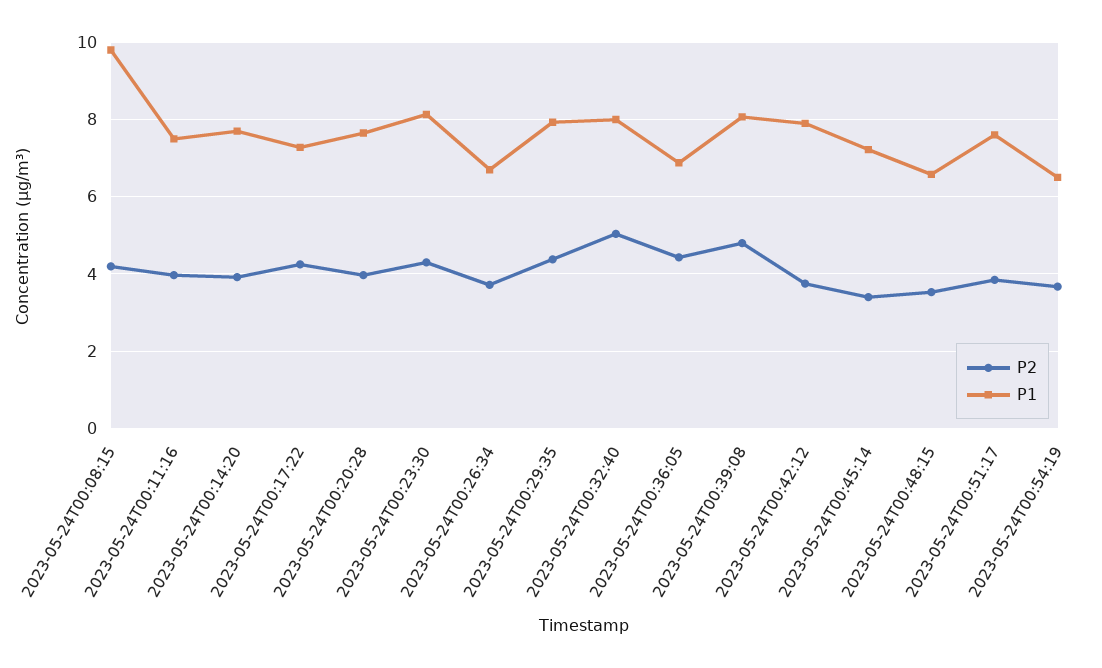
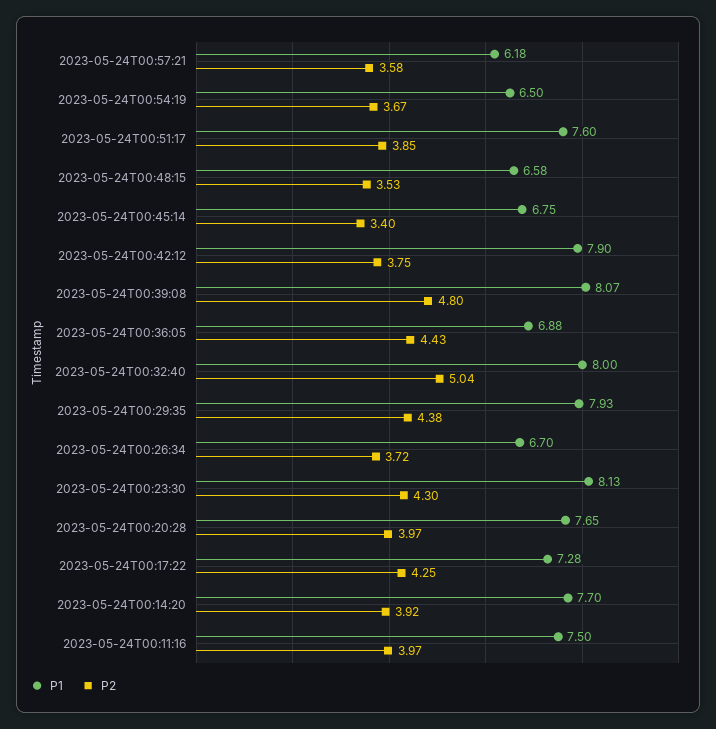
P2, 2023-05-24T00:08:15: 4.2 -> none
P1, 2023-05-24T00:08:15: 9.8 -> none
P1, 2023-05-24T00:45:14: 7.2 -> 6.75
P1, 2023-05-24T00:57:21: none -> 6.18
P2, 2023-05-24T00:57:21: none -> 3.58

